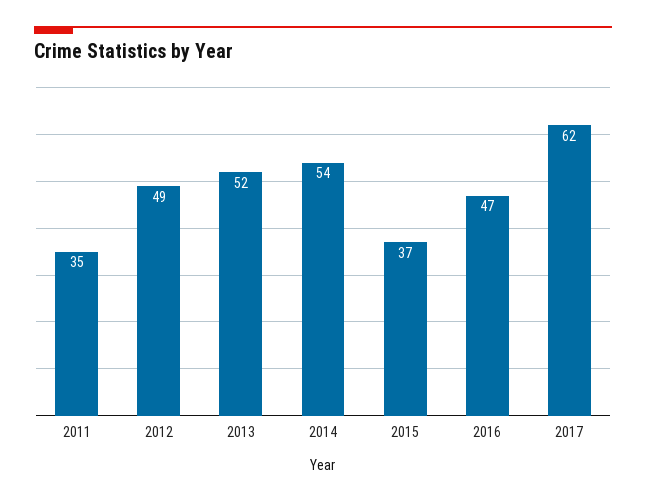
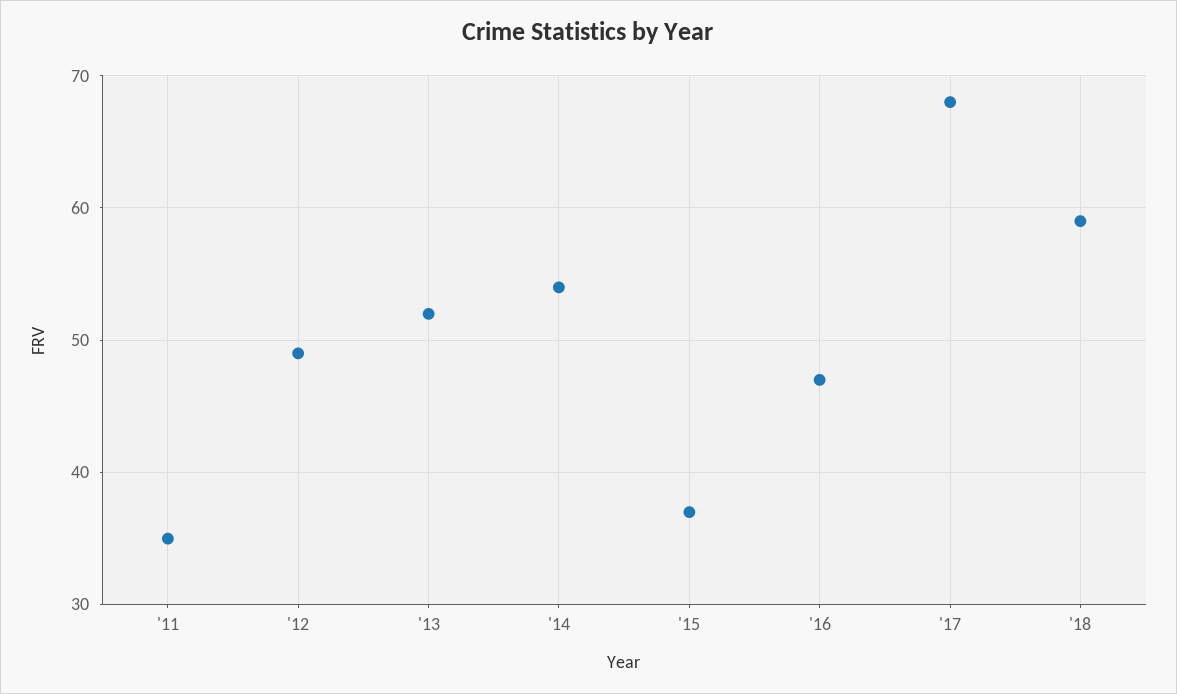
2017: 62 -> 68
'18: none -> 59

